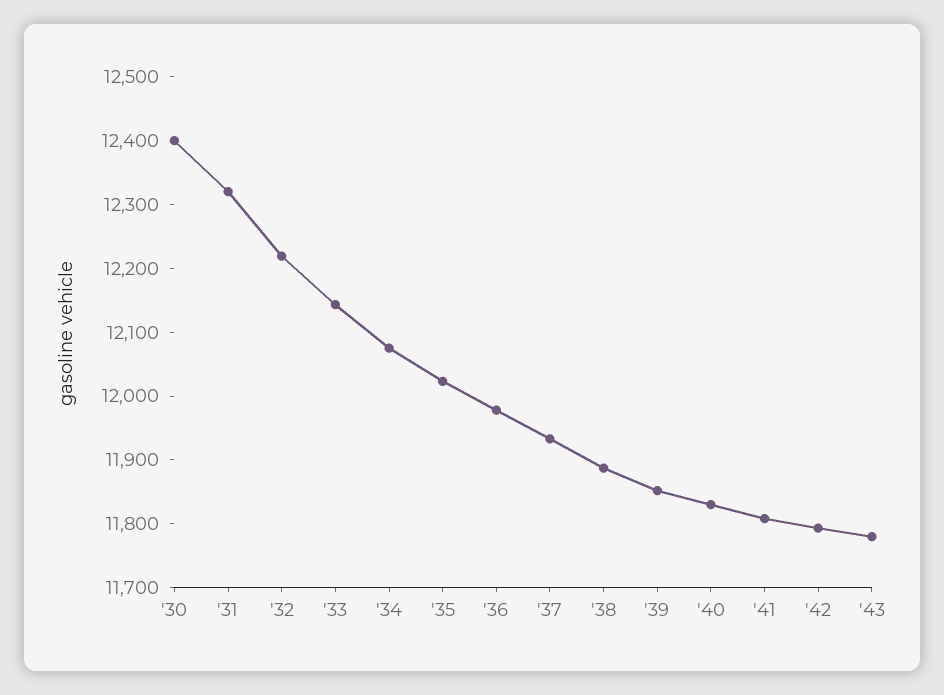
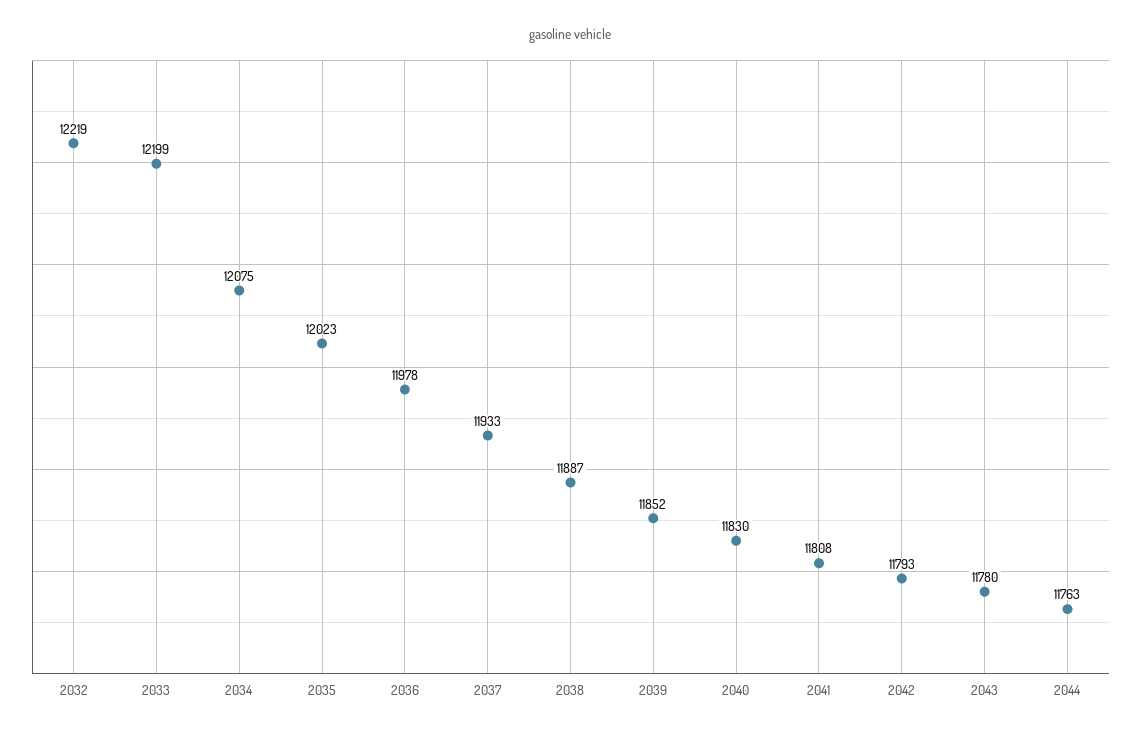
'30: 12400 -> none
'31: 12320 -> none
'33: 12140 -> 12199
2044: none -> 11763

